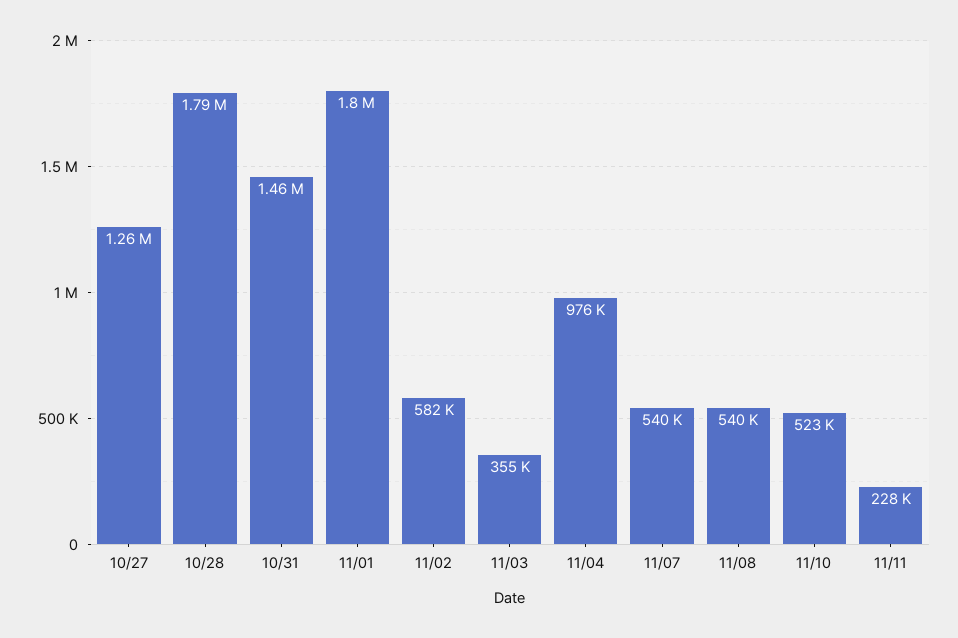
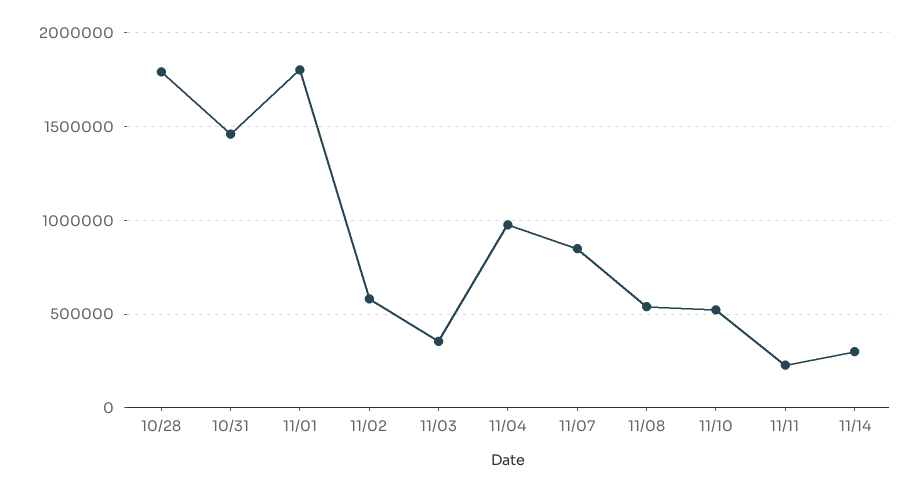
10/27: 1260000 -> none
11/07: 540000 -> 850000
11/14: none -> 300000

